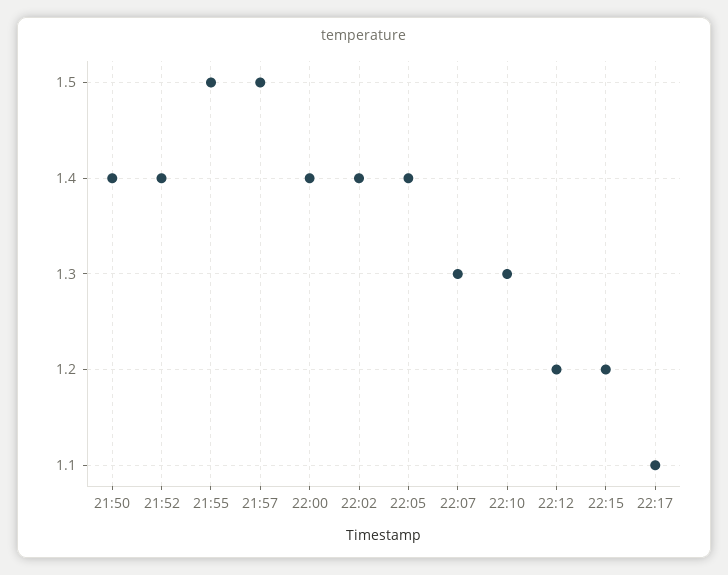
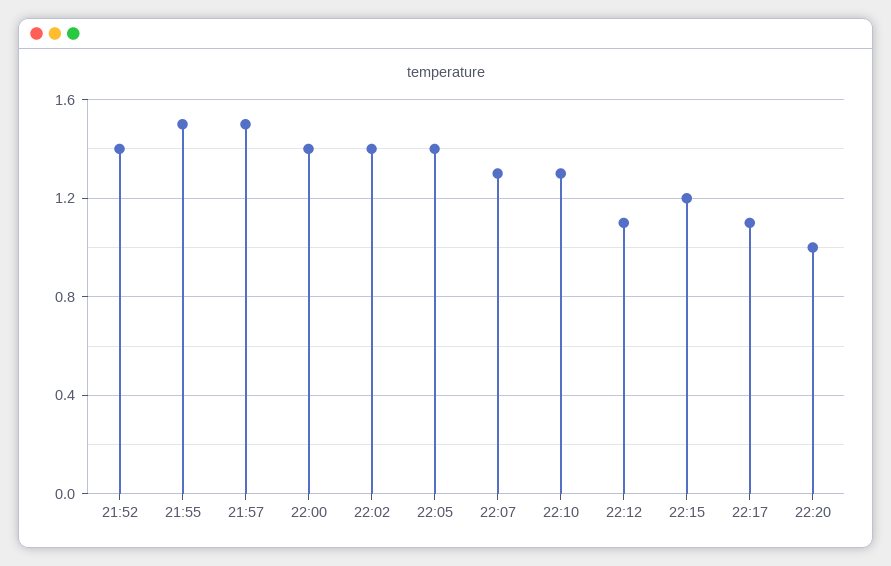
21:50: 1.4 -> none
22:12: 1.2 -> 1.1
22:20: none -> 1

